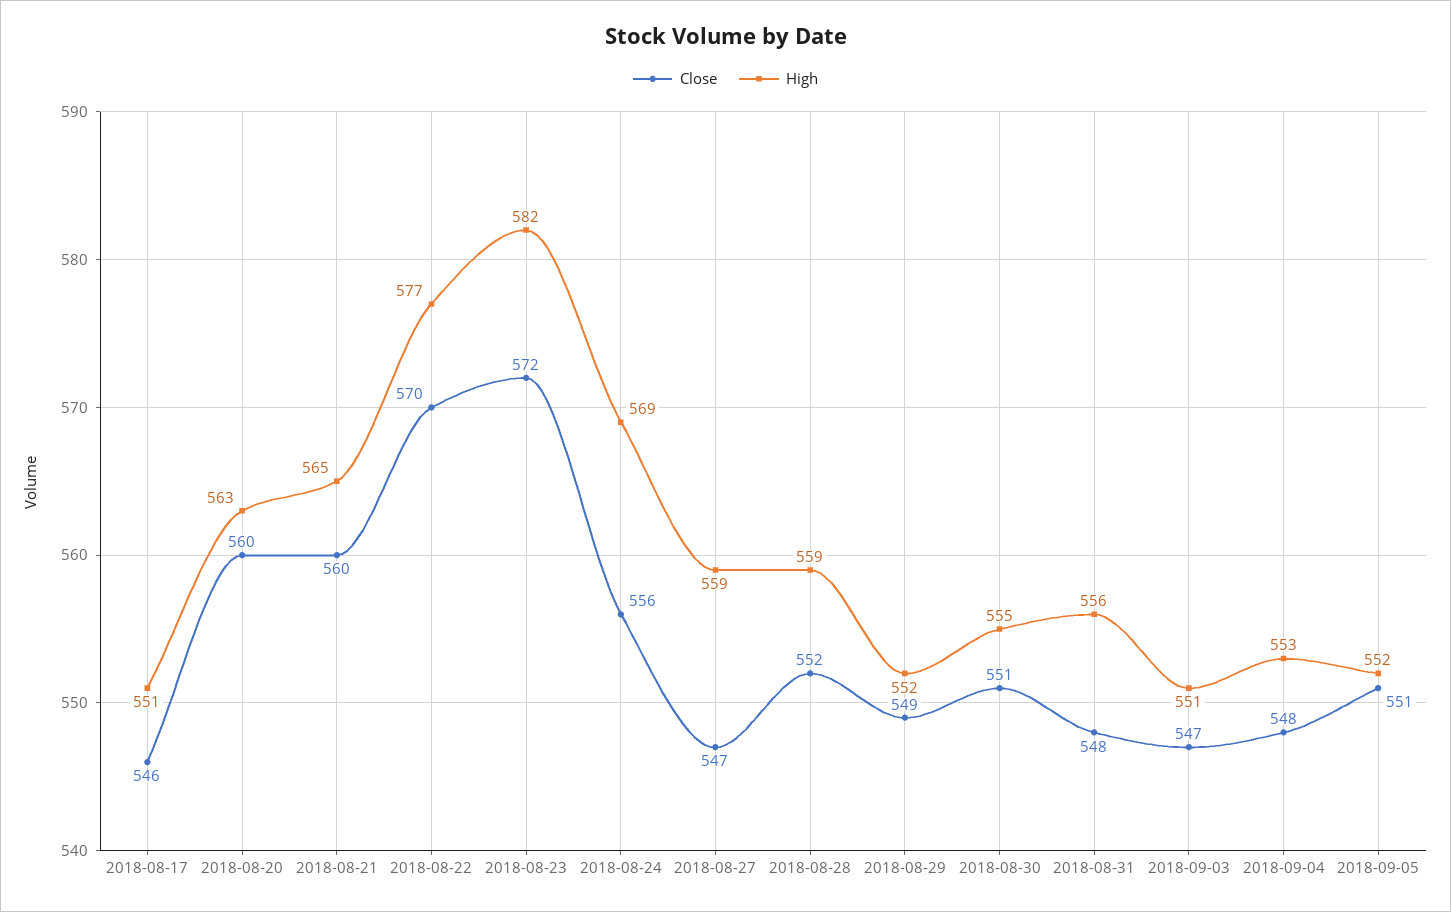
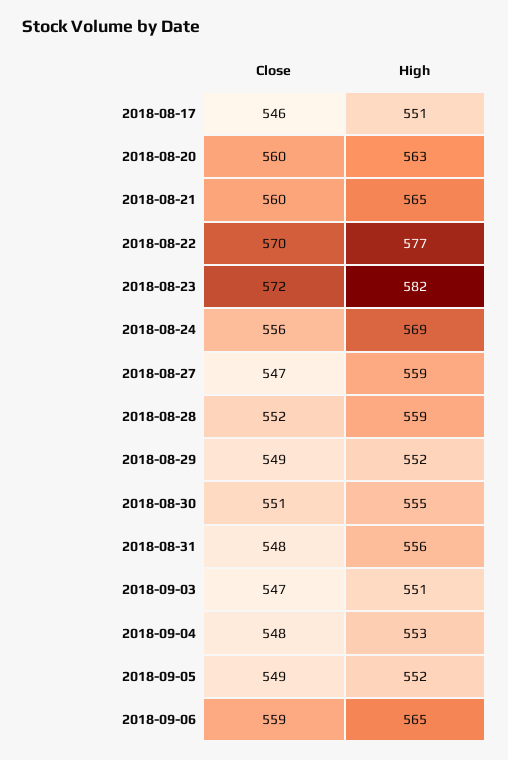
Close, 2018-09-05: 551 -> 549
Close, 2018-09-06: none -> 559
High, 2018-09-06: none -> 565

